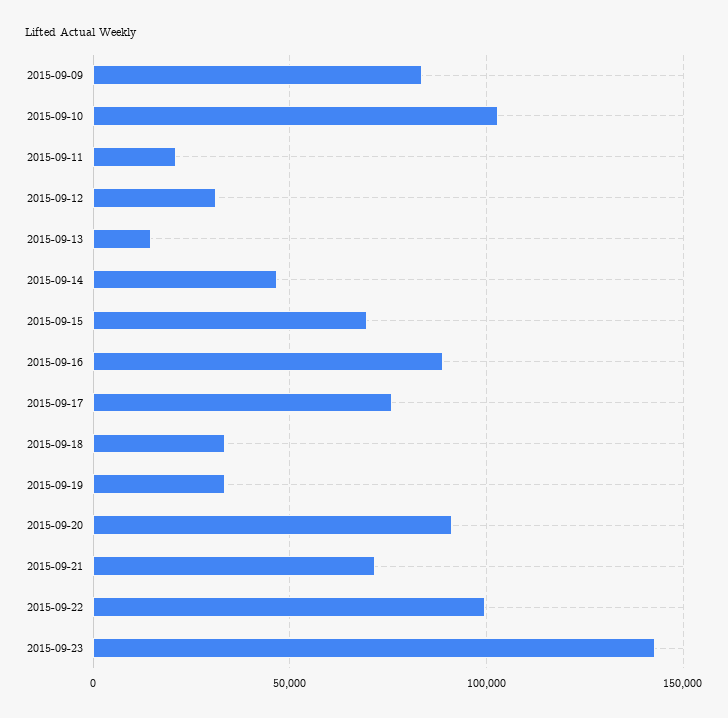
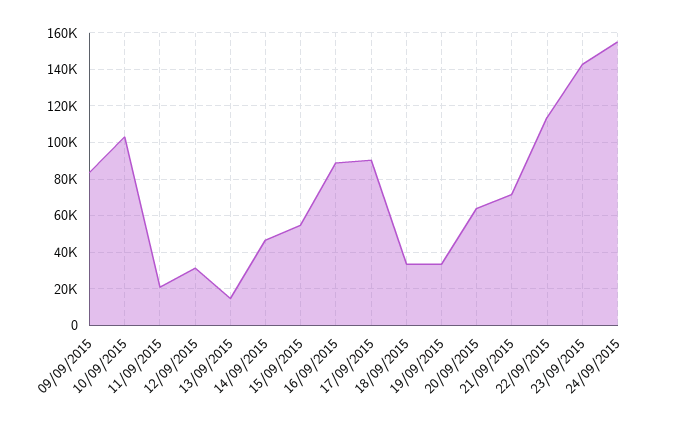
2015-09-15: 70000 -> 55000
2015-09-17: 75000 -> 90000
2015-09-20: 90000 -> 65000
2015-09-22: 100000 -> 115000
24/09/2015: none -> 155000

